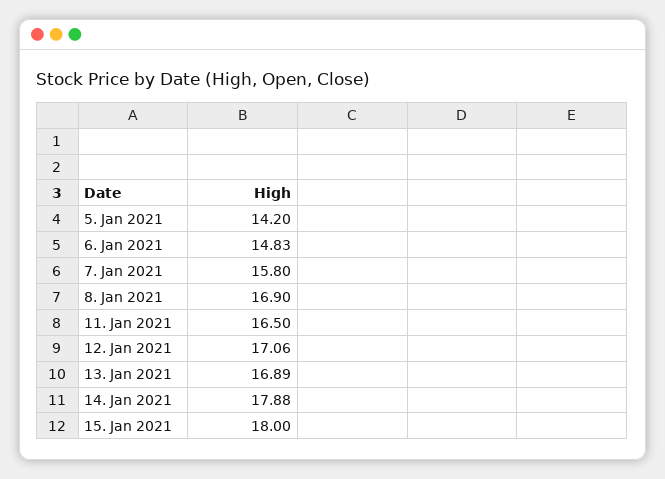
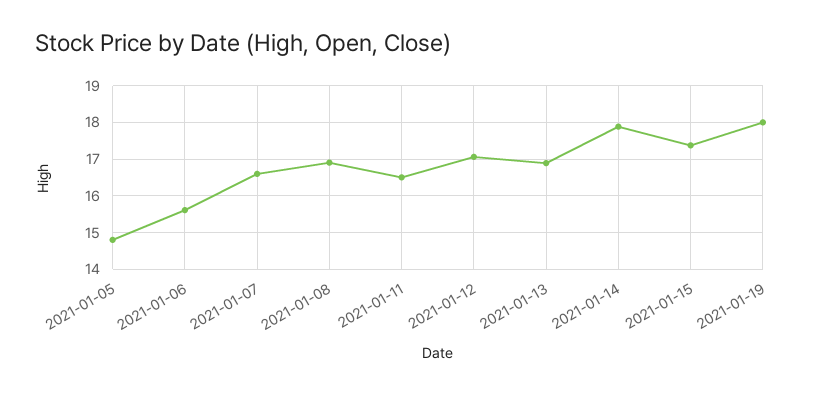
5. Jan 2021: 14.2 -> 14.8
6. Jan 2021: 14.83 -> 15.6
7. Jan 2021: 15.8 -> 16.6
15. Jan 2021: 18 -> 17.4
2021-01-19: none -> 18

